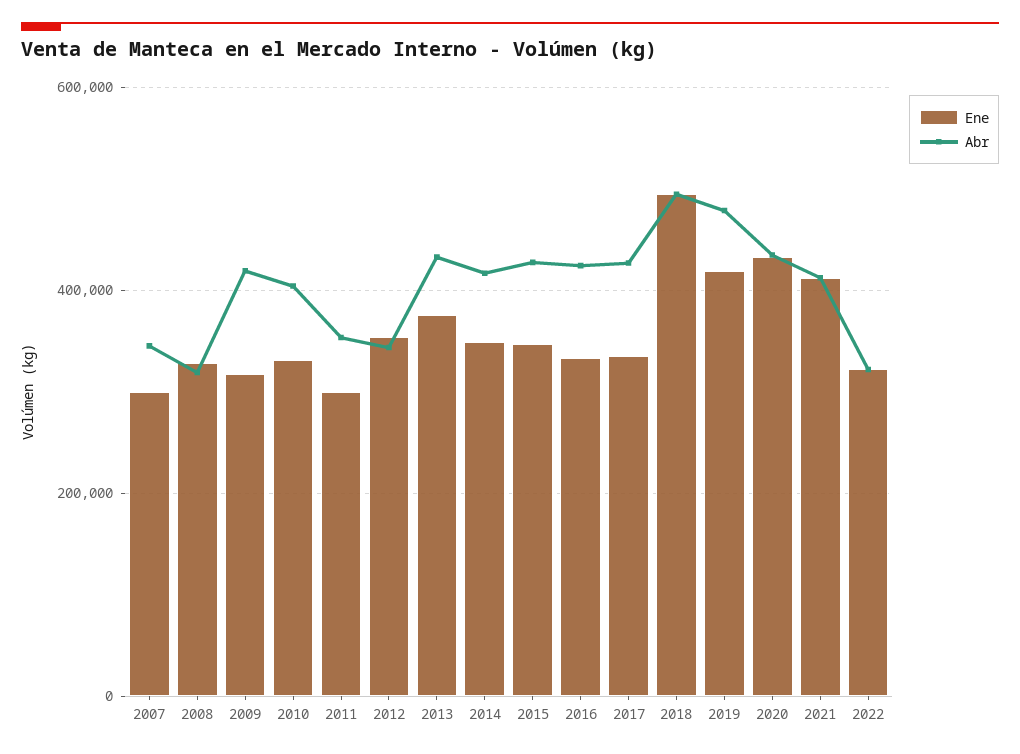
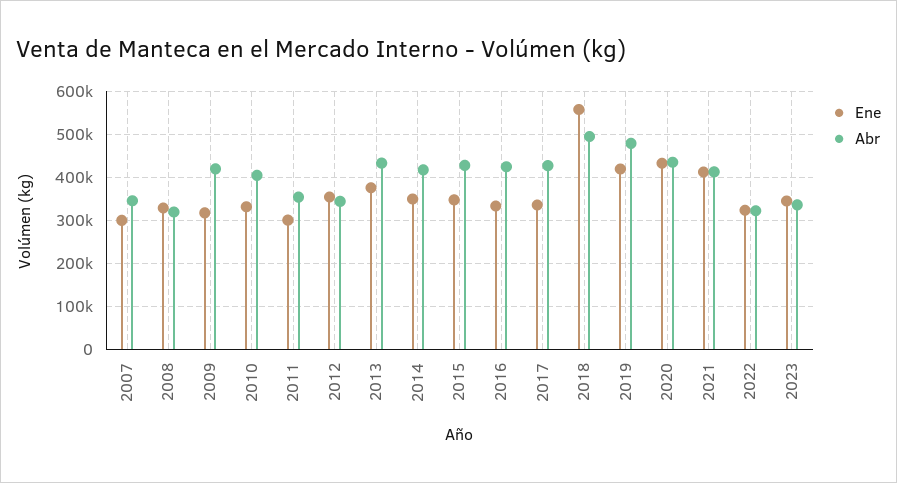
Ene, 2018: 500000 -> 560000
Ene, 2023: none -> 340000
Abr, 2023: none -> 340000

